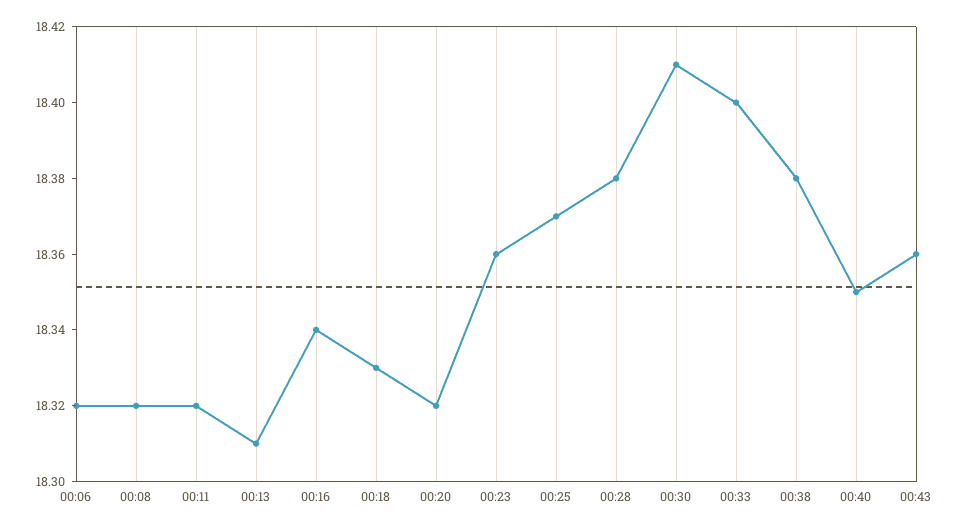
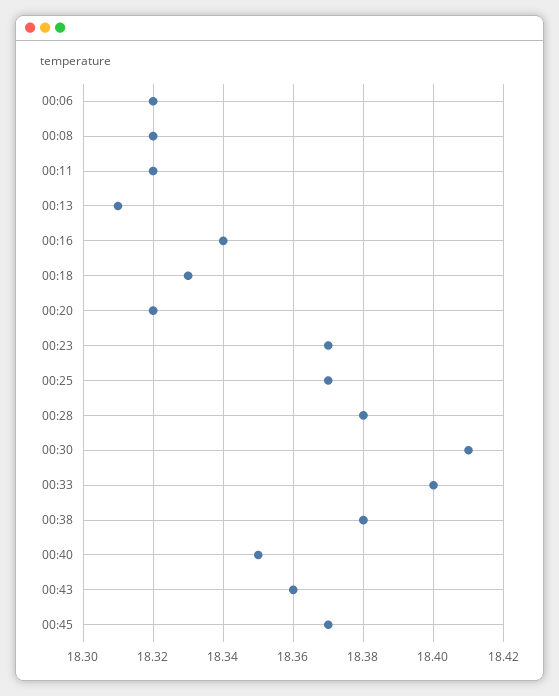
00:23: 18.36 -> 18.37
00:45: none -> 18.37

